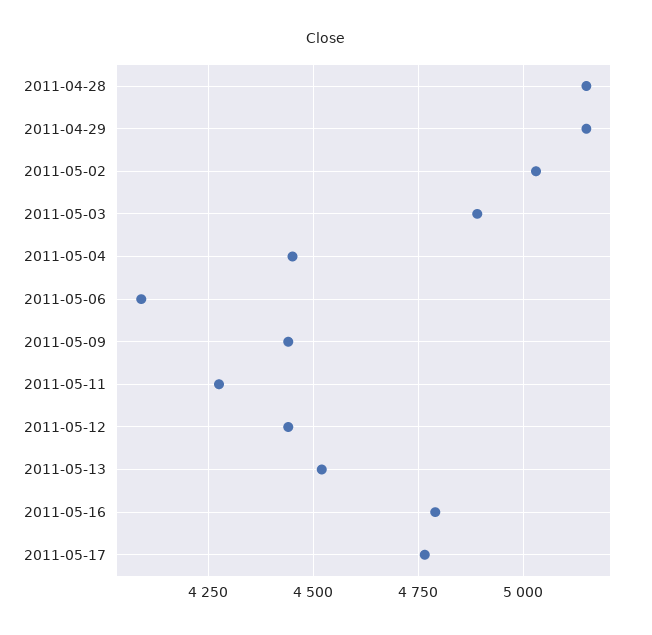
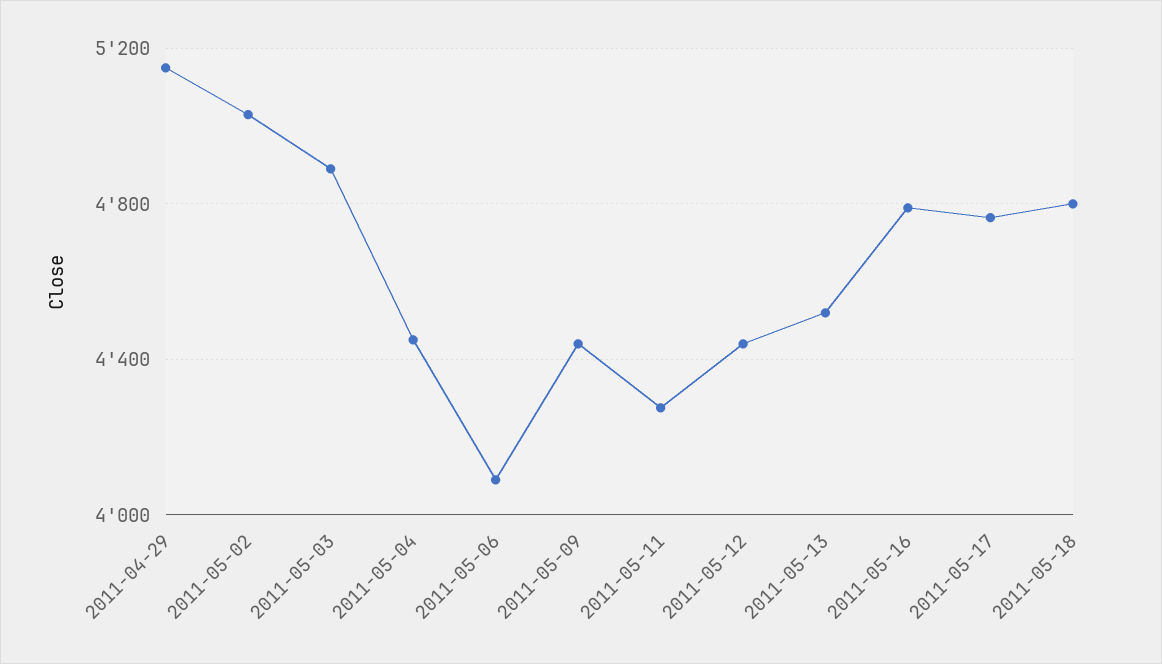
2011-04-28: 5150 -> none
2011-05-18: none -> 4800

